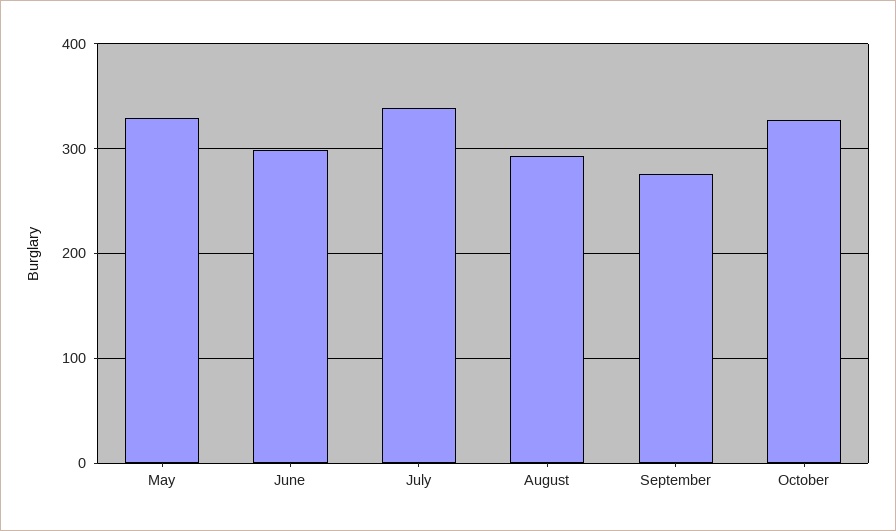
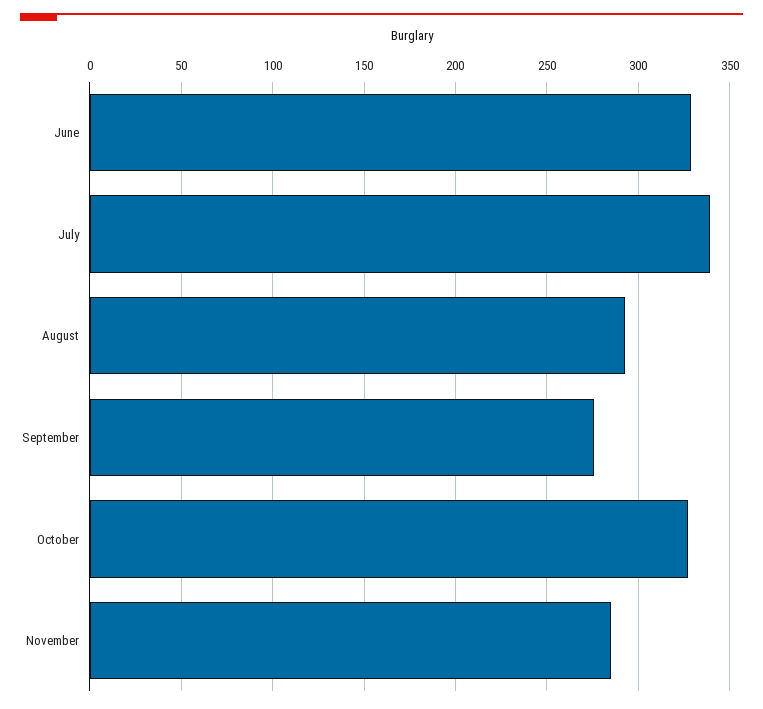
May: 330 -> none
June: 300 -> 330
November: none -> 285

